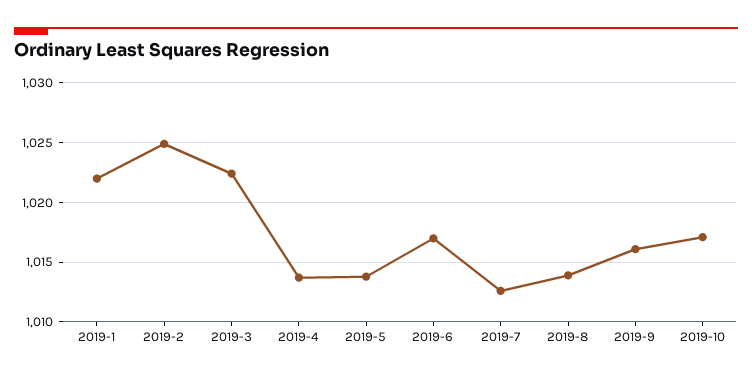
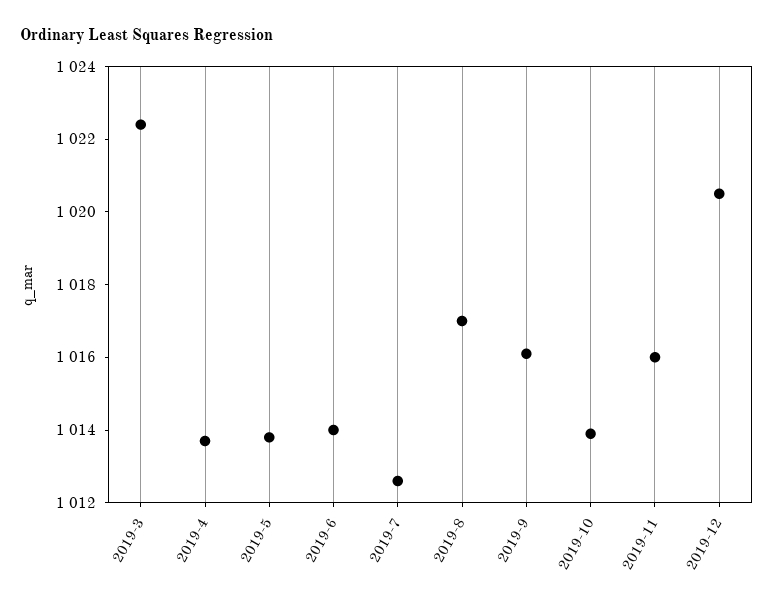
2019-1: 1022 -> none
2019-2: 1025 -> none
2019-6: 1017 -> 1014
2019-8: 1014 -> 1017
2019-10: 1017 -> 1014
2019-11: none -> 1016
2019-12: none -> 1020.5

